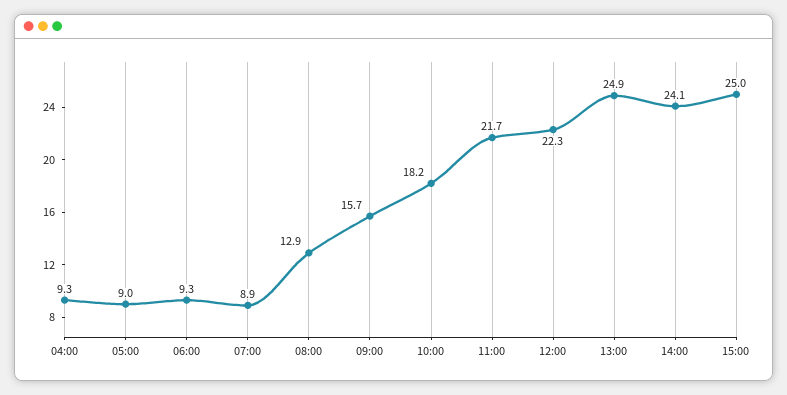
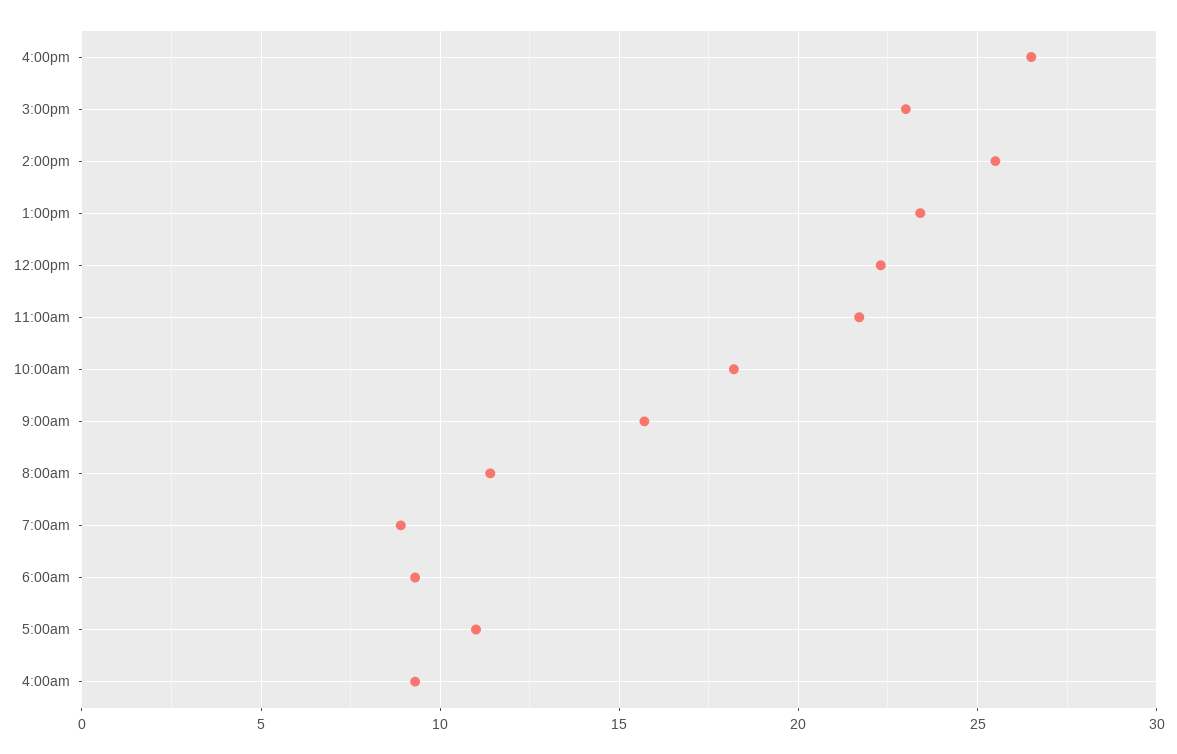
05:00: 9 -> 11
08:00: 12.9 -> 11.5
13:00: 24.9 -> 23.5
14:00: 24.1 -> 25.5
15:00: 25 -> 23
4:00pm: none -> 26.5

